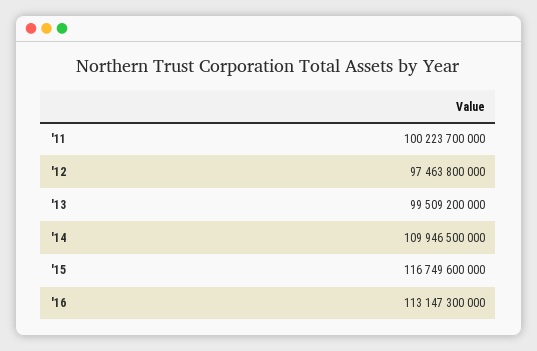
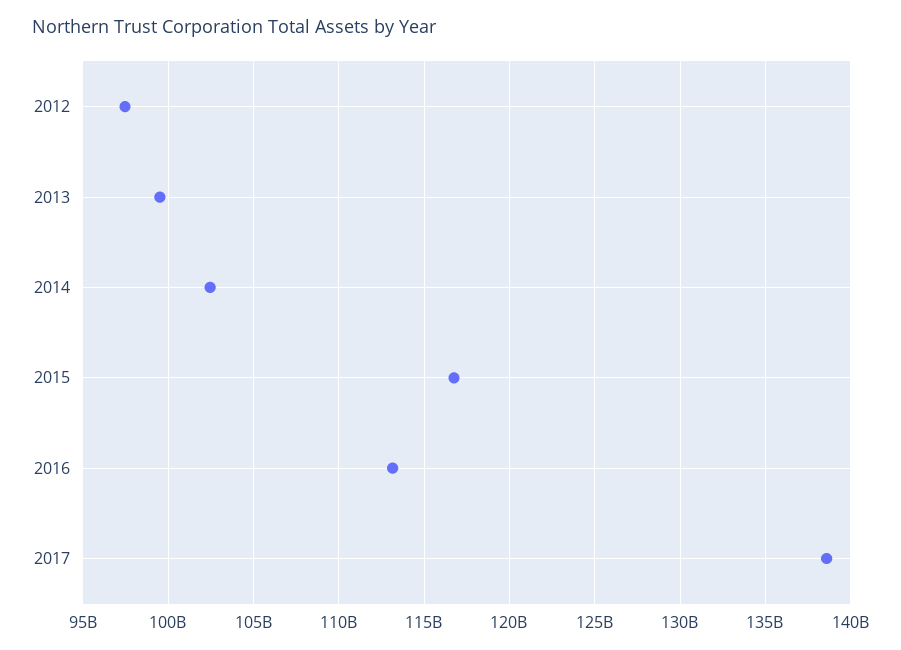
'11: 100223700000 -> none
'14: 109946500000 -> 102500000000
2017: none -> 138500000000

